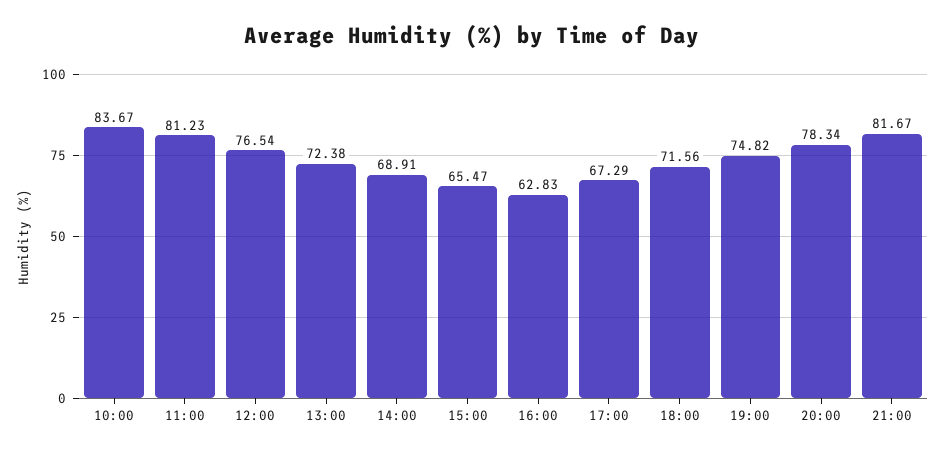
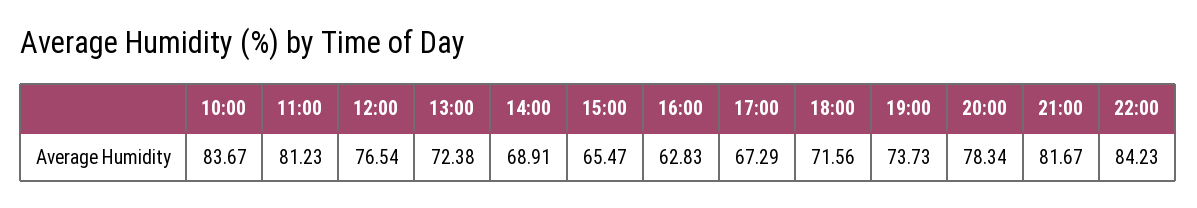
19:00: 74.82 -> 73.73
22:00: none -> 84.23

